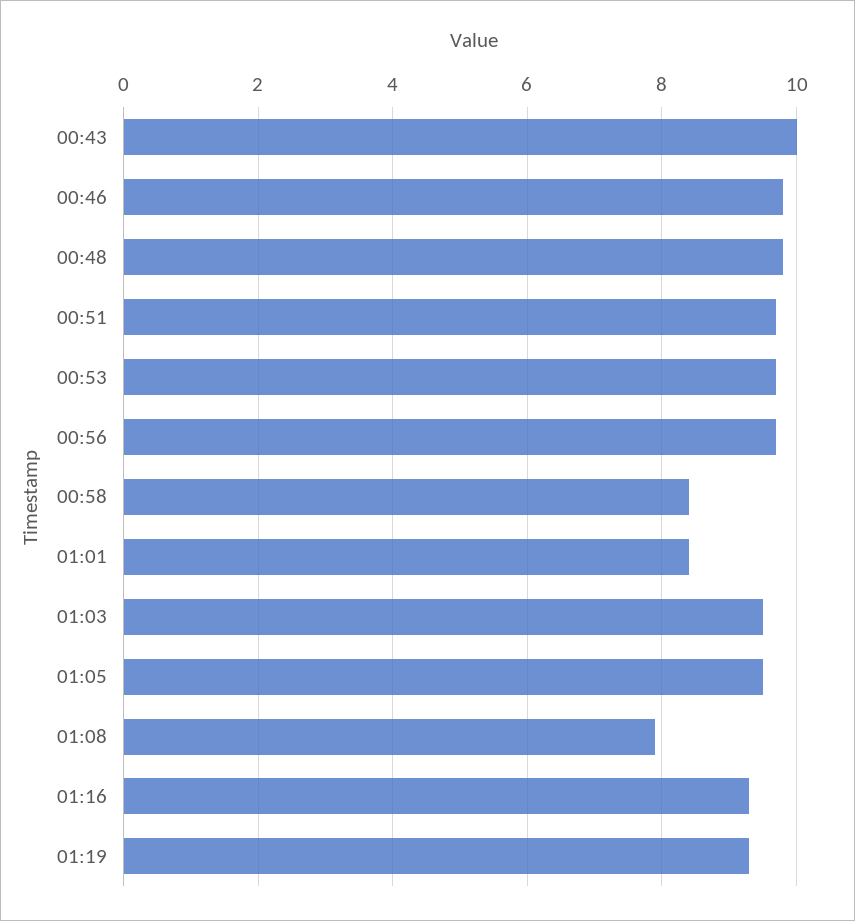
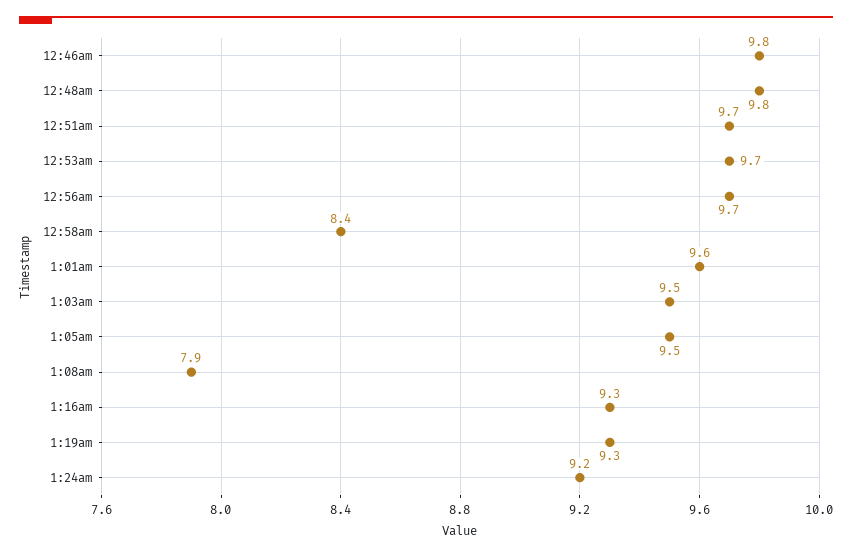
00:43: 10 -> none
01:01: 8.5 -> 9.6
1:24am: none -> 9.2

